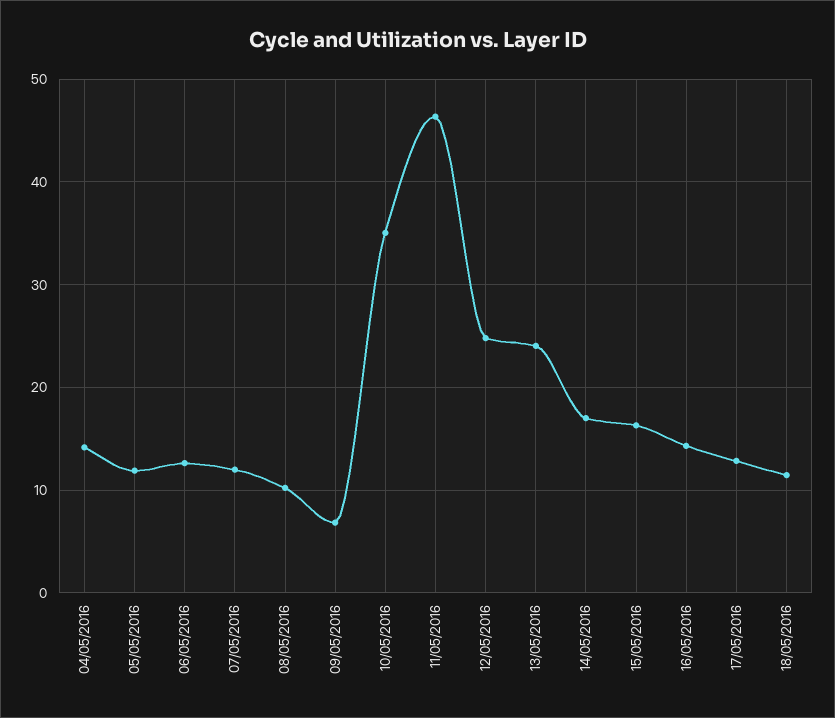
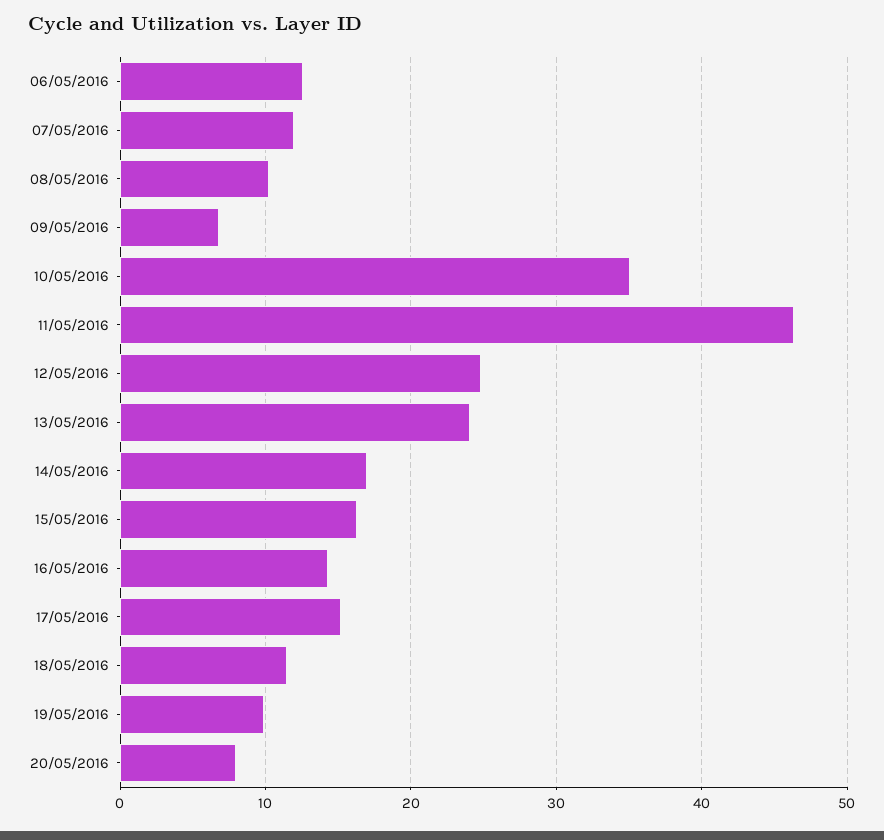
04/05/2016: 14 -> none
05/05/2016: 12 -> none
17/05/2016: 13 -> 15
19/05/2016: none -> 10
20/05/2016: none -> 8

